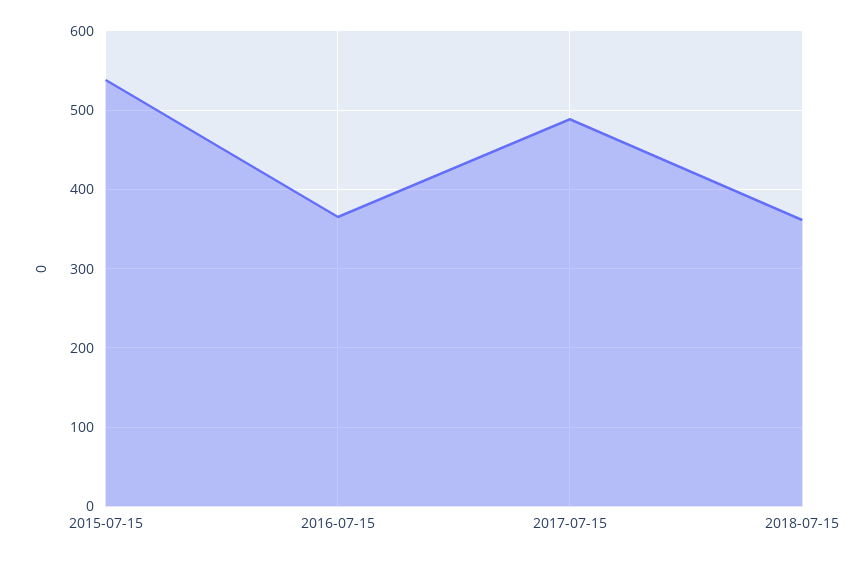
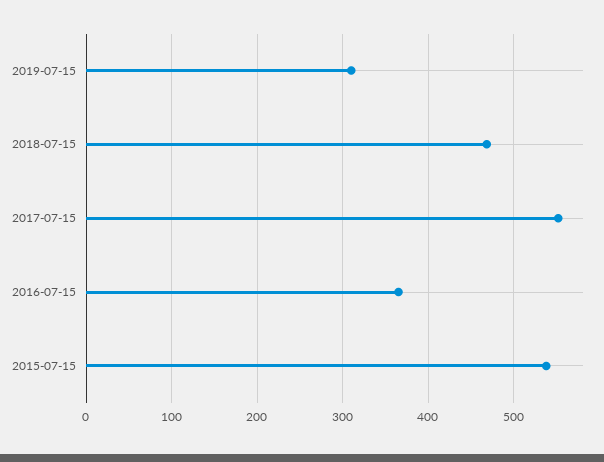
2017-07-15: 490 -> 550
2018-07-15: 360 -> 470
2019-07-15: none -> 310

